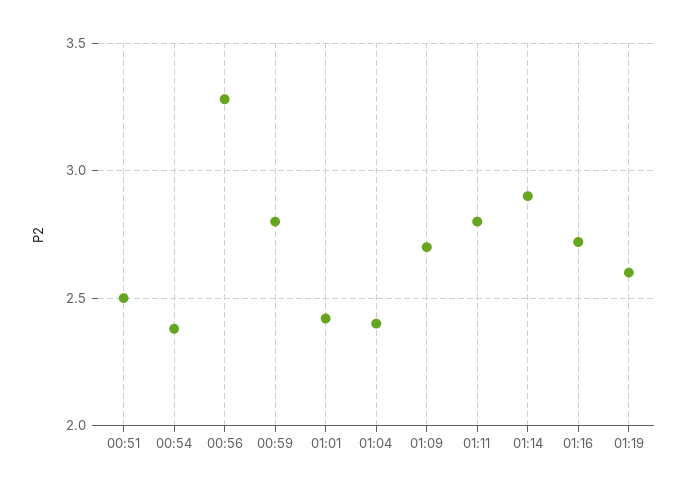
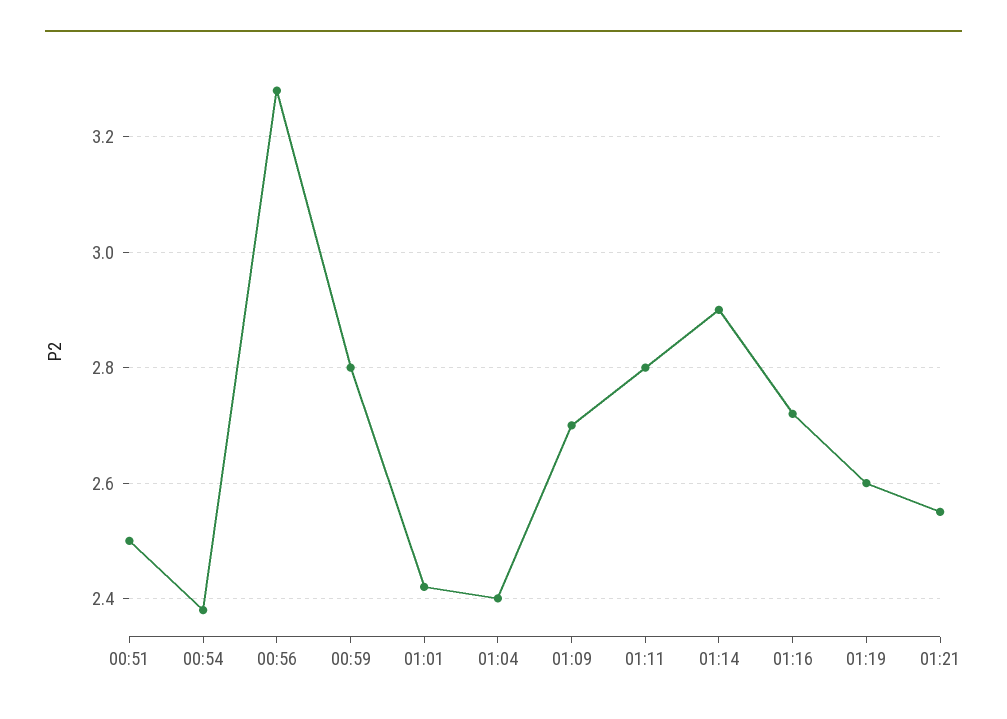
01:21: none -> 2.55

